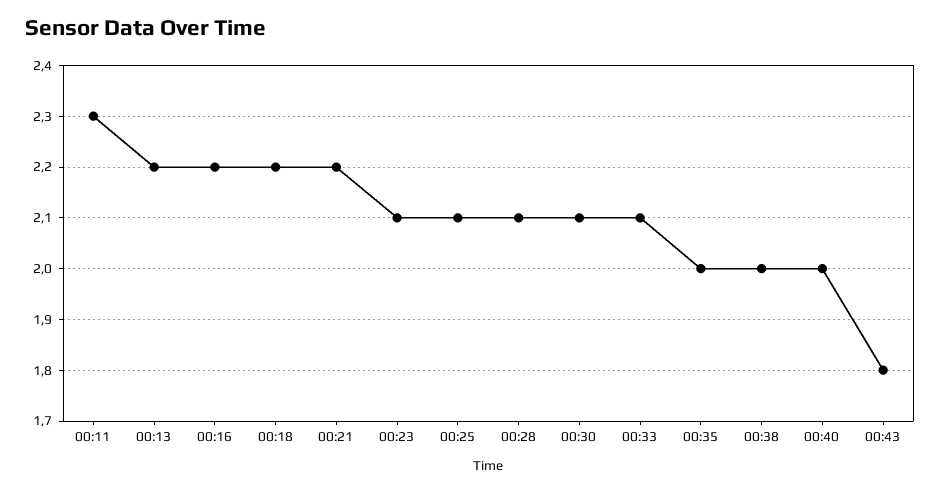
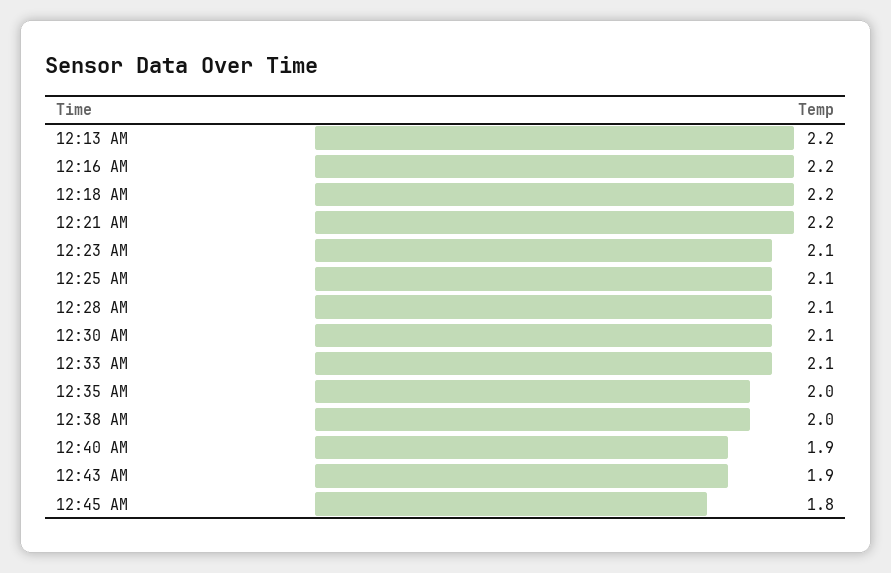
00:11: 2.3 -> none
00:40: 2 -> 1.9
00:43: 1.8 -> 1.9
12:45 AM: none -> 1.8

